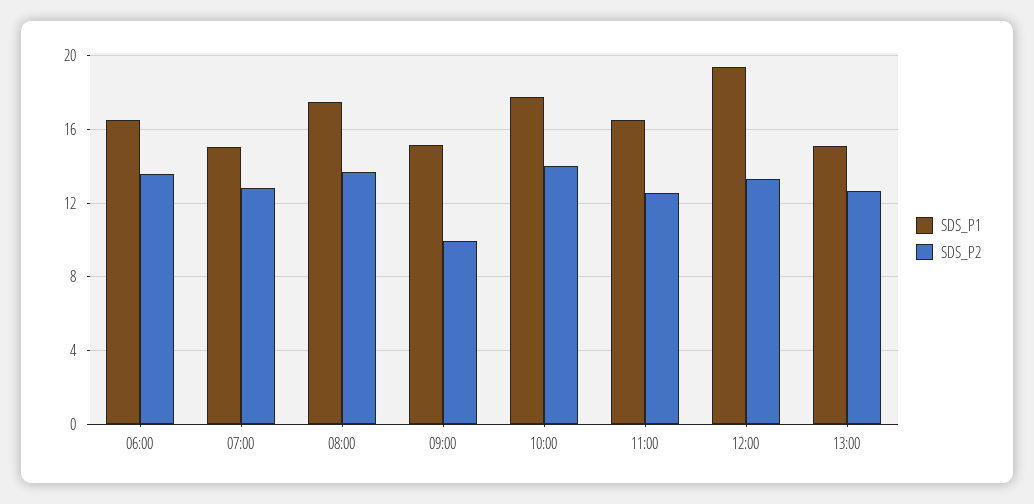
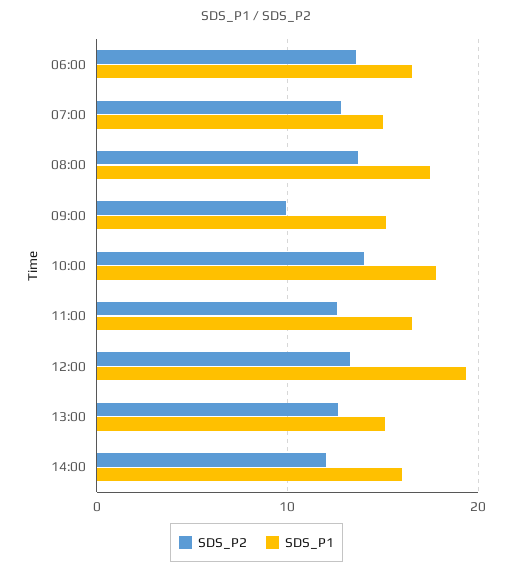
SDS_P2, 14:00: none -> 12
SDS_P1, 14:00: none -> 16

